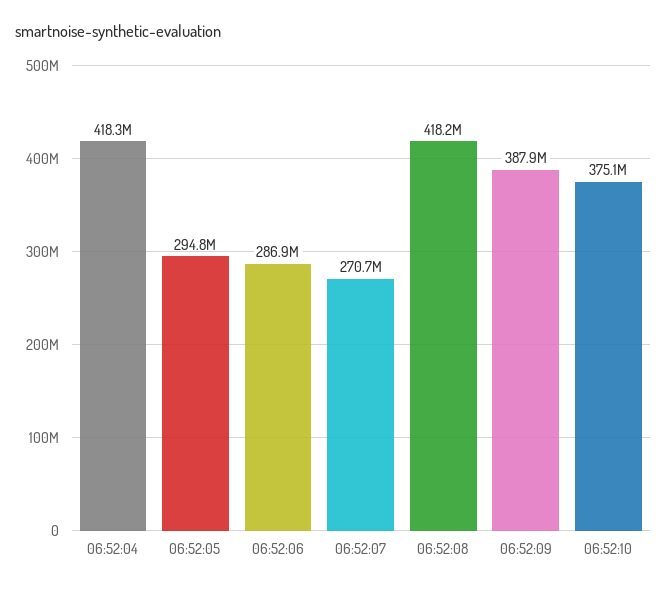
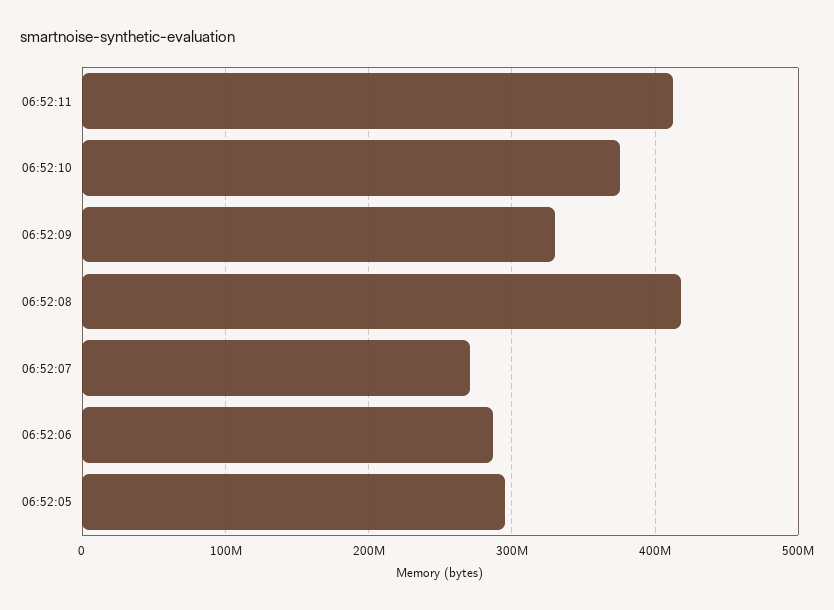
06:52:04: 418300000 -> none
06:52:09: 387900000 -> 330000000
06:52:11: none -> 410000000

